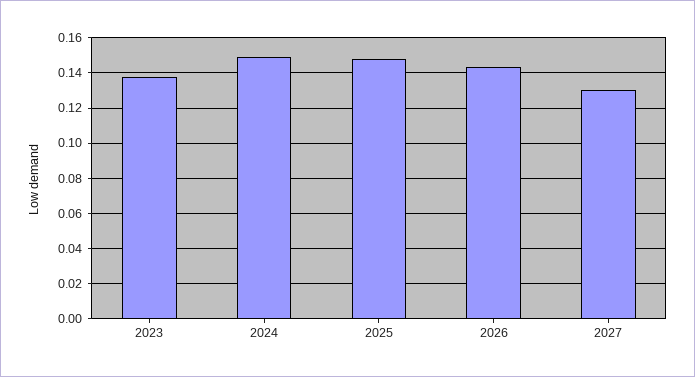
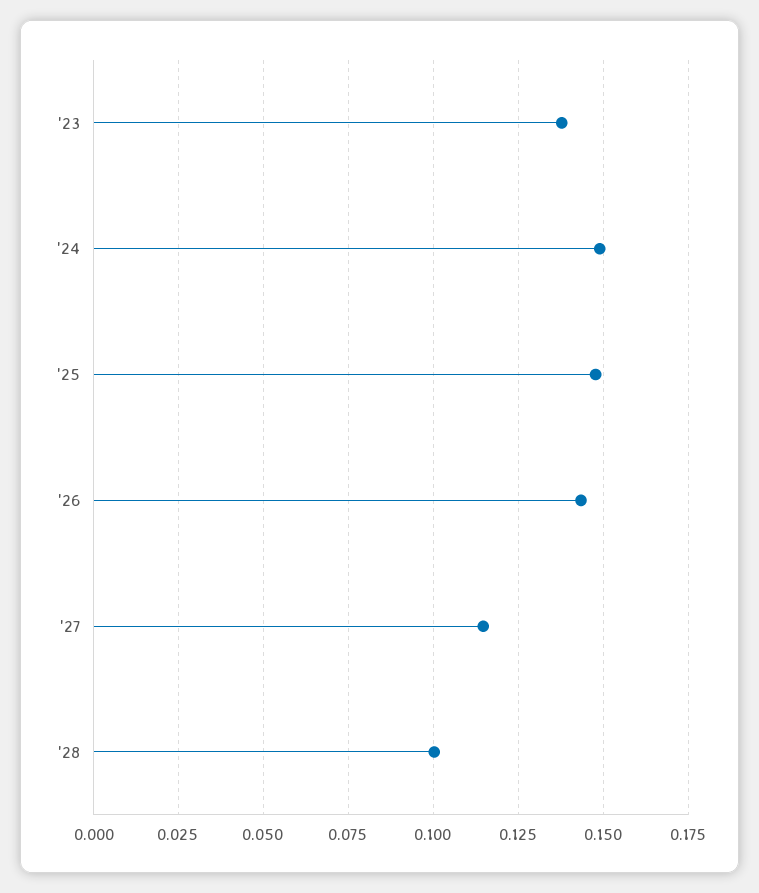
2027: 0.13 -> 0.115
'28: none -> 0.1

